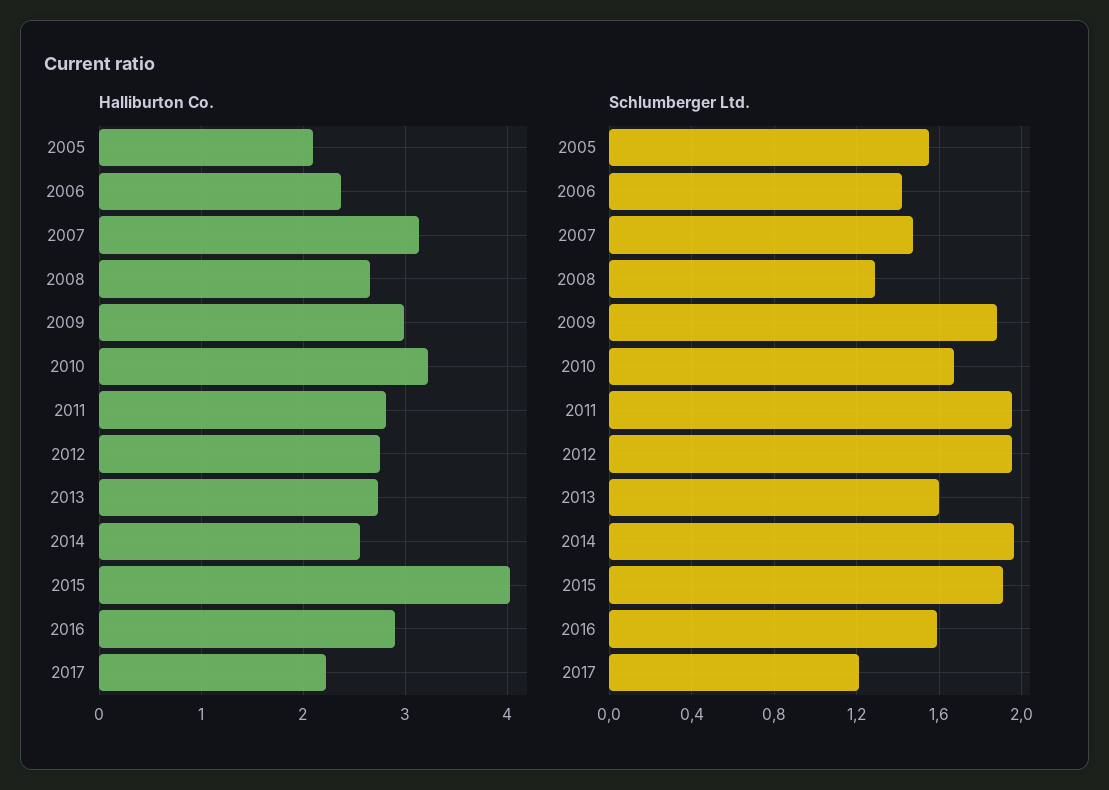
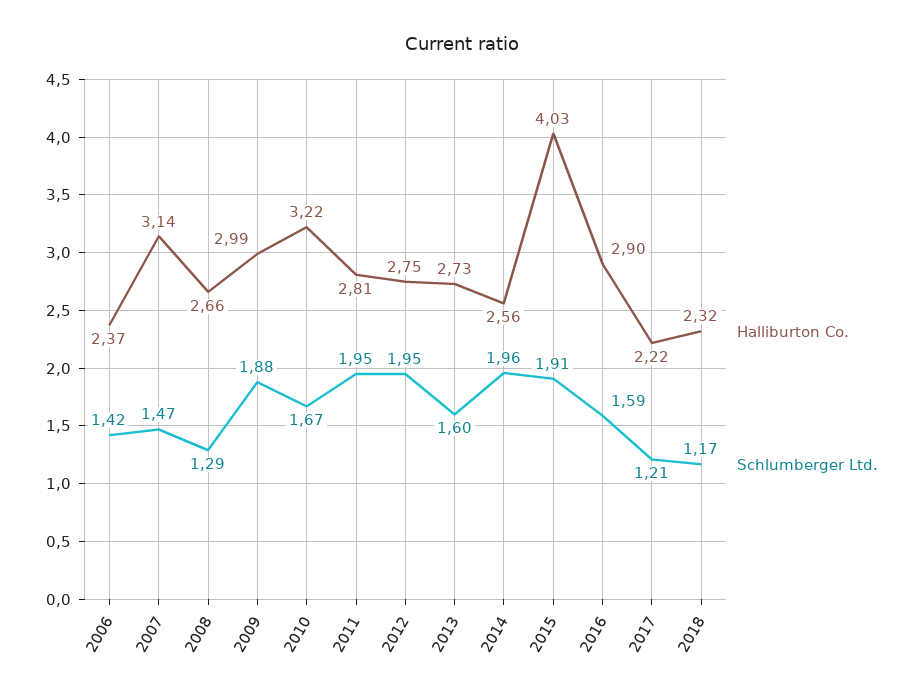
Halliburton Co., 2005: 2.1 -> none
Schlumberger Ltd., 2005: 1.55 -> none
Halliburton Co., 2018: none -> 2.32
Schlumberger Ltd., 2018: none -> 1.17

